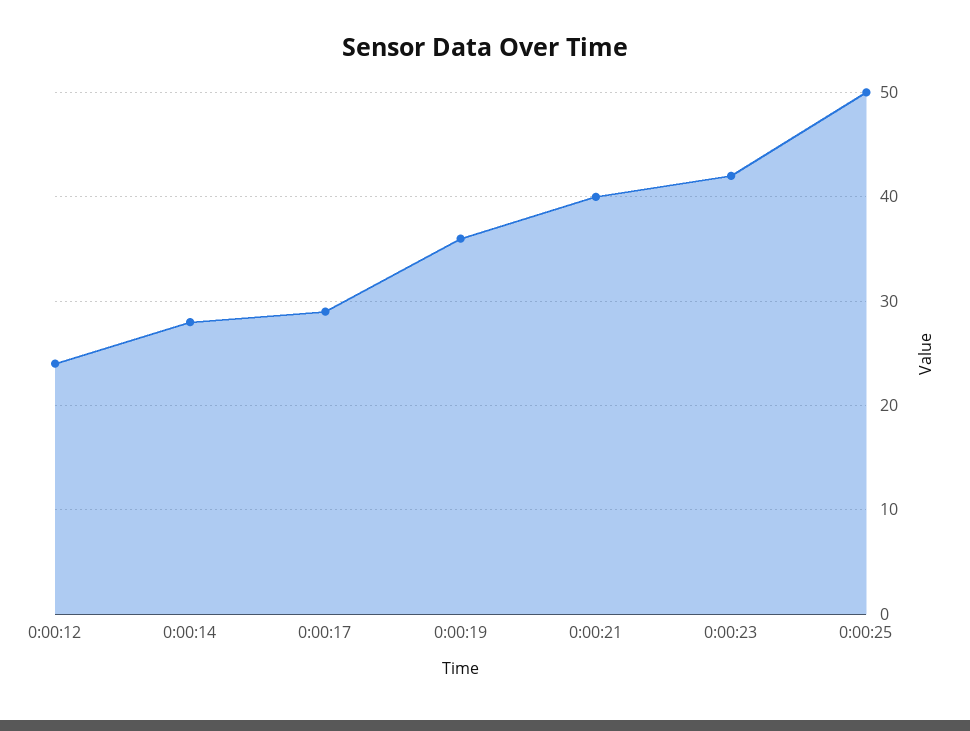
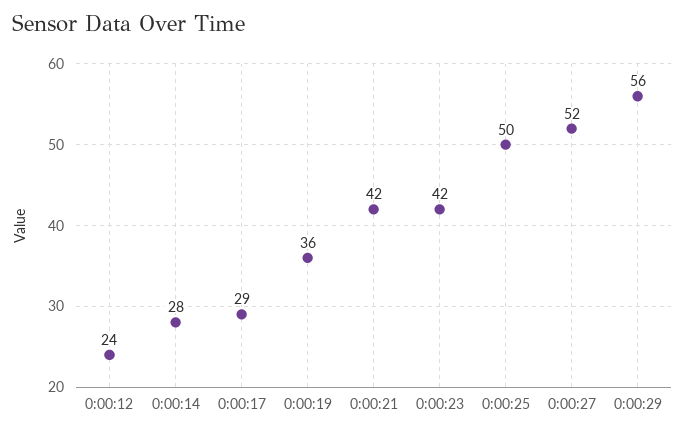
0:00:21: 40 -> 42
0:00:27: none -> 52
0:00:29: none -> 56

